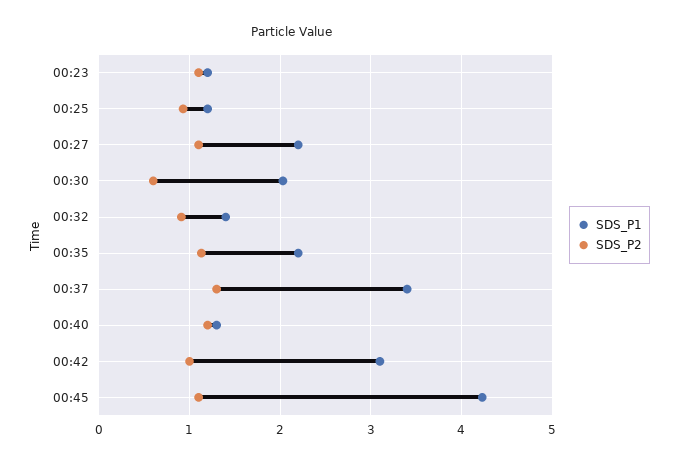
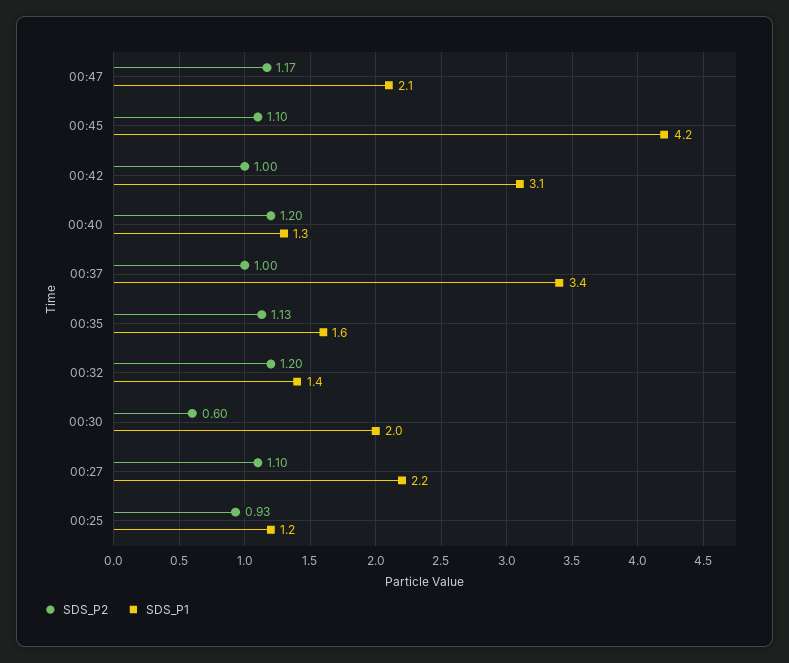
SDS_P1, 00:23: 1.2 -> none
SDS_P2, 00:23: 1.1 -> none
SDS_P2, 00:32: 0.9 -> 1.2
SDS_P1, 00:35: 2.2 -> 1.6
SDS_P2, 00:37: 1.3 -> 1
SDS_P2, 00:47: none -> 1.17
SDS_P1, 00:47: none -> 2.1

